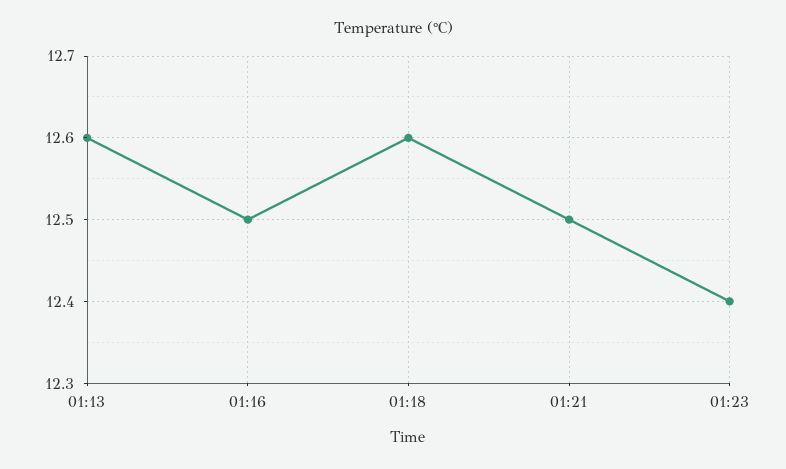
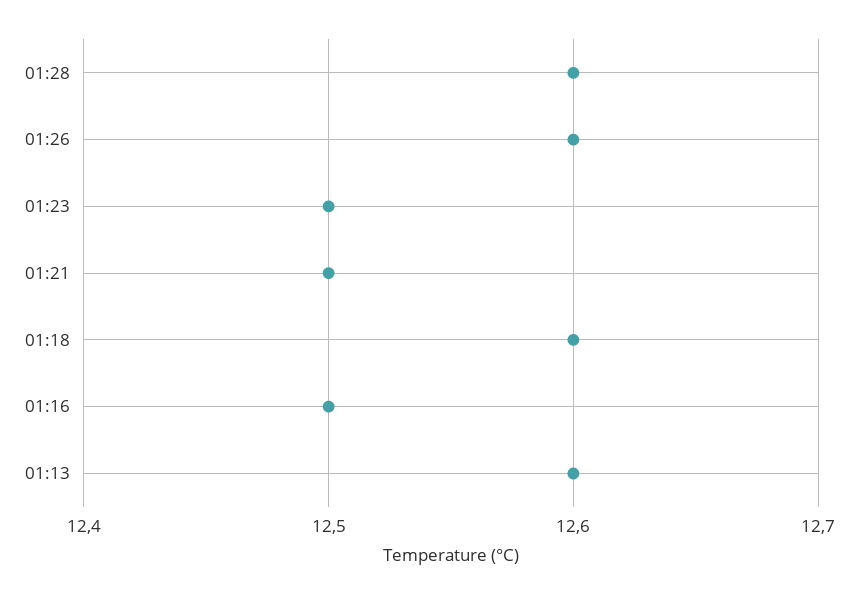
01:23: 12.4 -> 12.5
01:28: none -> 12.6
01:26: none -> 12.6

